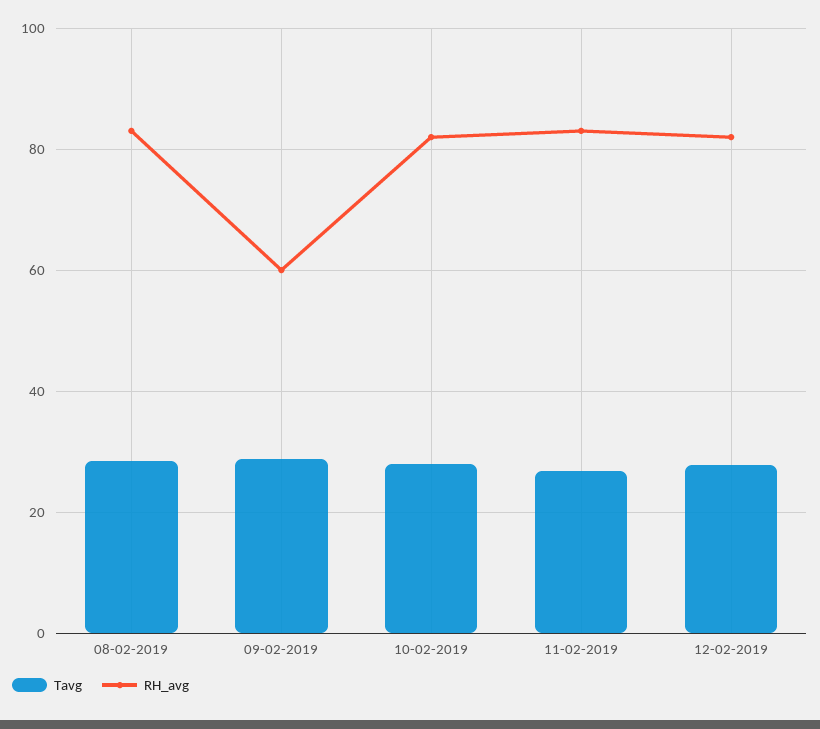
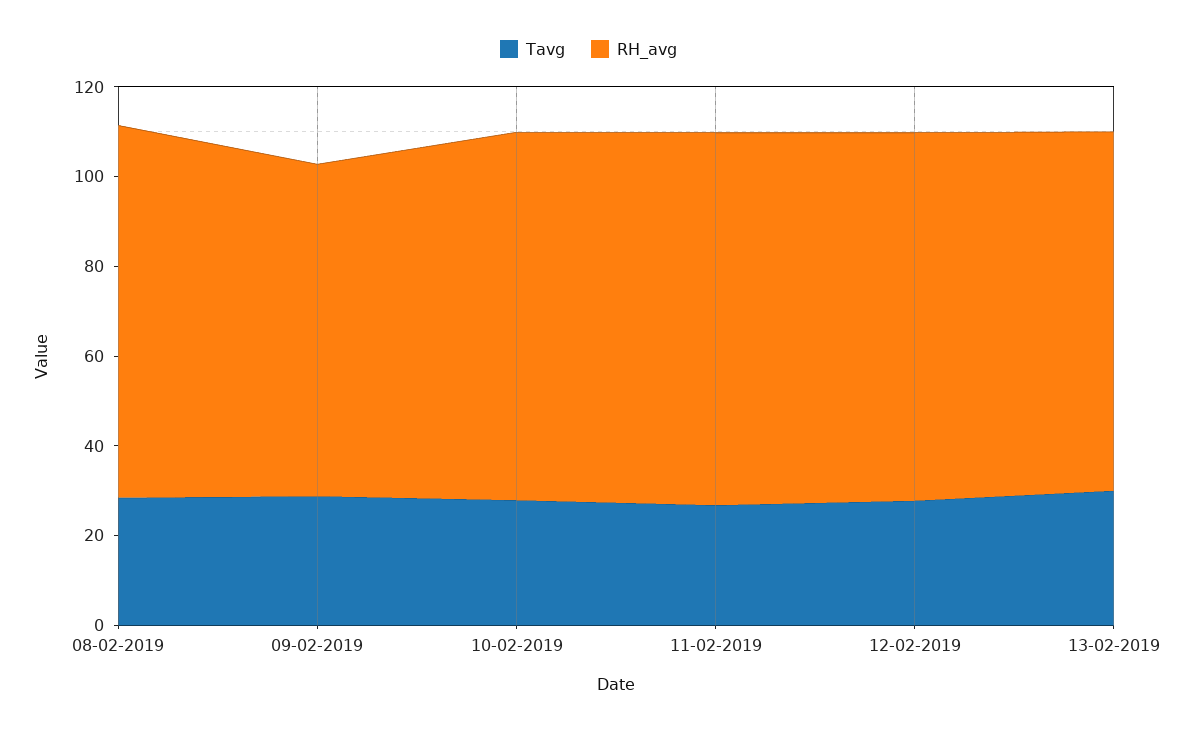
RH_avg, 09-02-2019: 60 -> 75
Tavg, 13-02-2019: none -> 30
RH_avg, 13-02-2019: none -> 80

